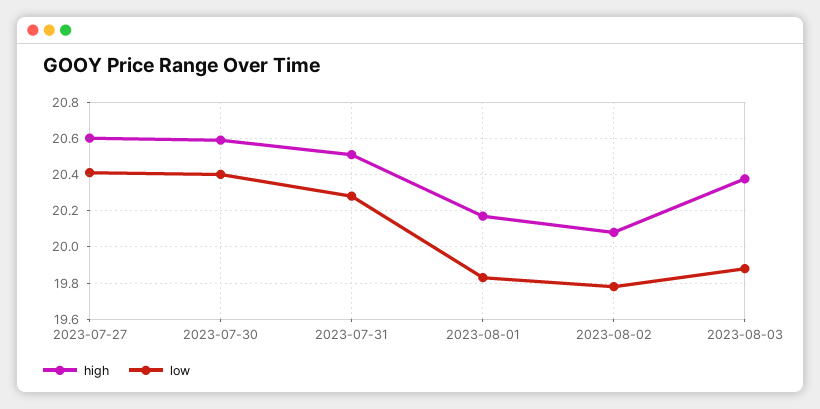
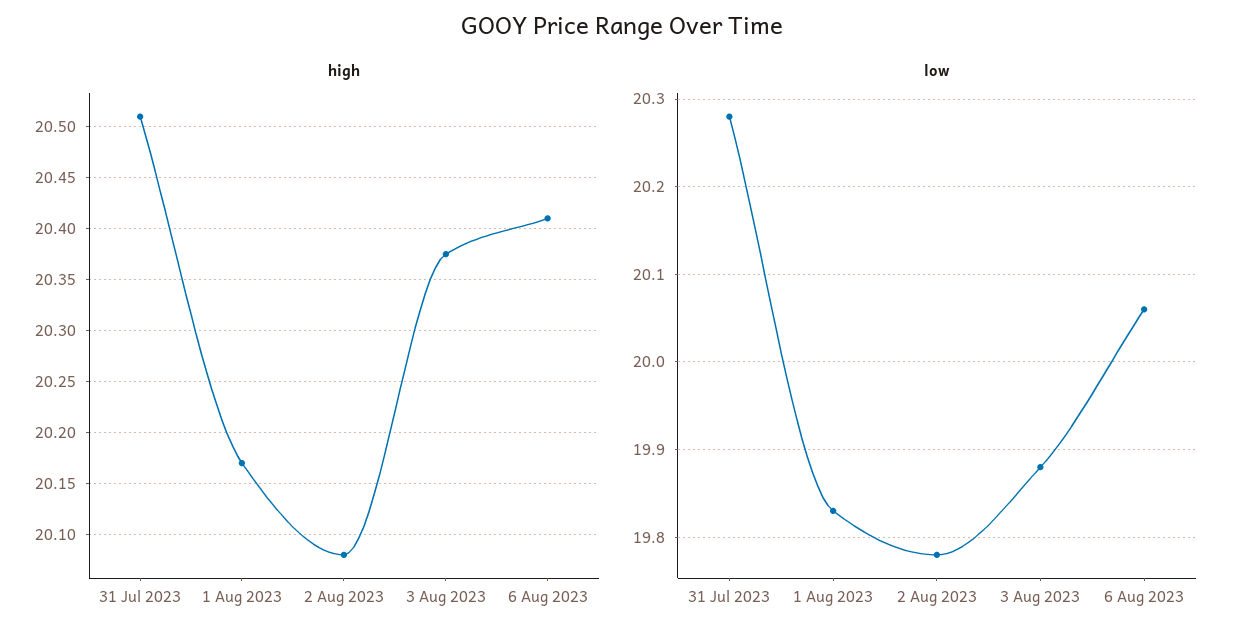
high, 2023-07-27: 20.6 -> none
low, 2023-07-27: 20.4 -> none
high, 2023-07-30: 20.6 -> none
low, 2023-07-30: 20.4 -> none
high, 6 Aug 2023: none -> 20.41
low, 6 Aug 2023: none -> 20.06

